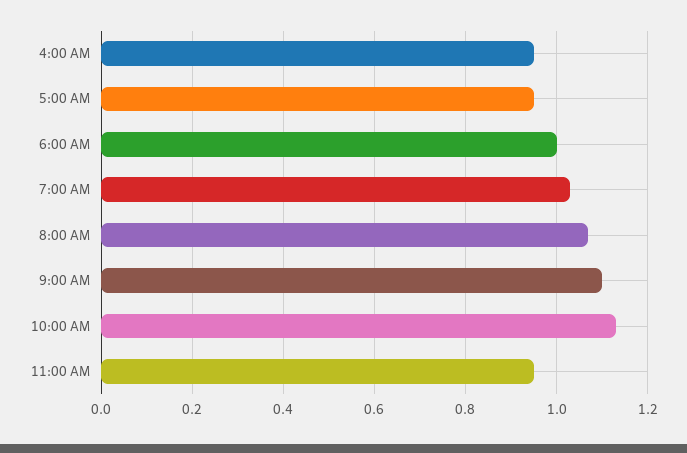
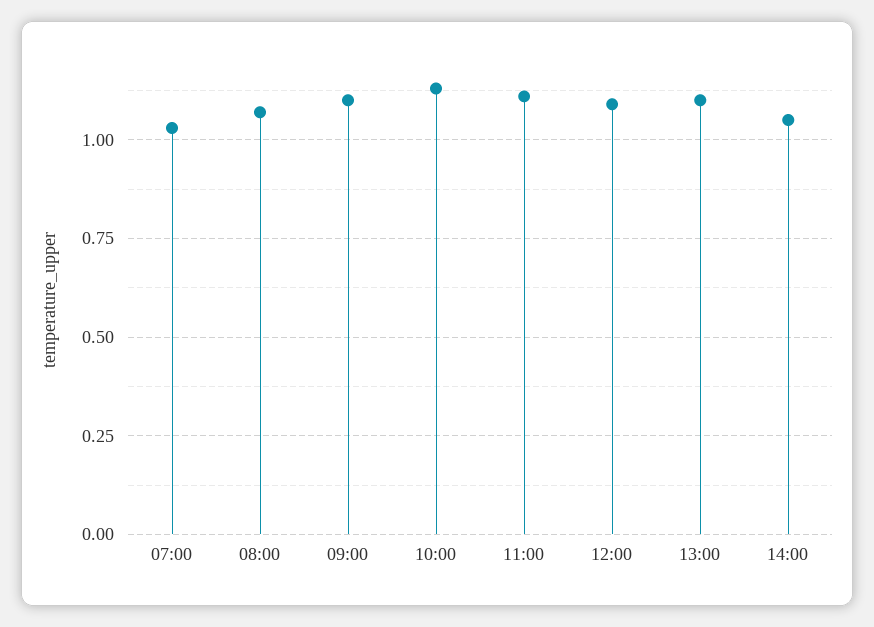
4:00 AM: 0.95 -> none
5:00 AM: 0.95 -> none
6:00 AM: 1 -> none
11:00 AM: 0.95 -> 1.1
12:00: none -> 1.1
13:00: none -> 1.1
14:00: none -> 1.05

